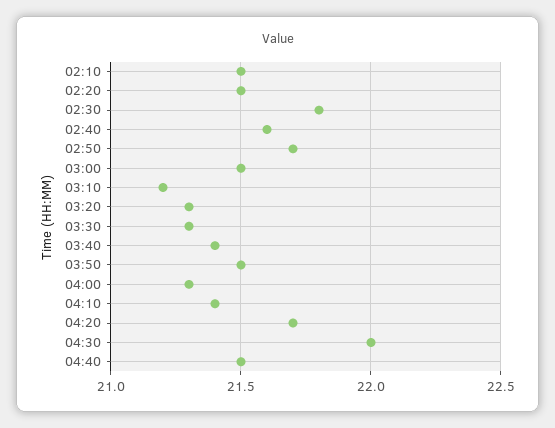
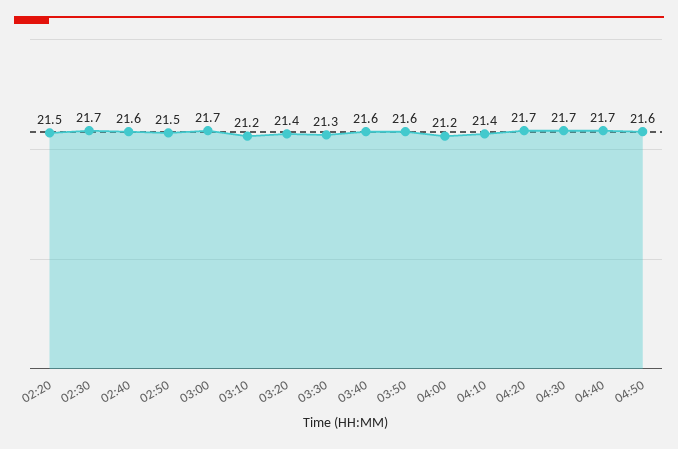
02:10: 21.5 -> none
02:30: 21.8 -> 21.7
02:50: 21.7 -> 21.5
03:00: 21.5 -> 21.7
03:20: 21.3 -> 21.4
03:40: 21.4 -> 21.6
03:50: 21.5 -> 21.6
04:00: 21.3 -> 21.2
04:30: 22 -> 21.7
04:40: 21.5 -> 21.7
04:50: none -> 21.6

